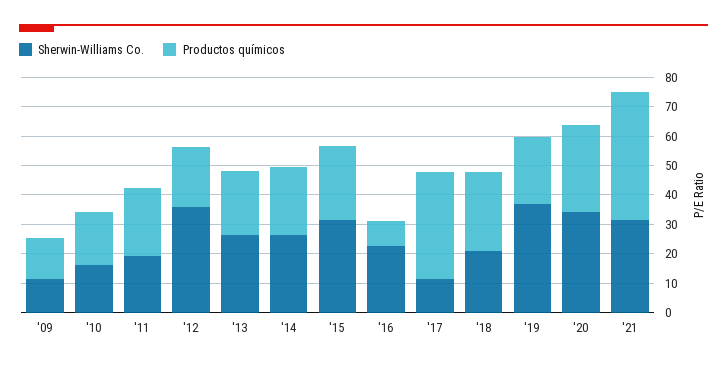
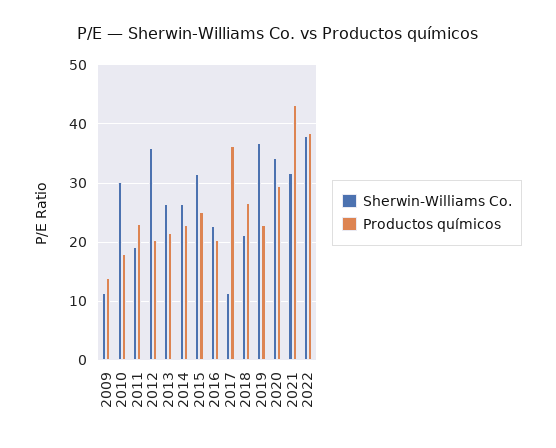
Sherwin-Williams Co., '10: 15 -> 30
Productos químicos, '16: 10 -> 20
Sherwin-Williams Co., 2022: none -> 38
Productos químicos, 2022: none -> 38

